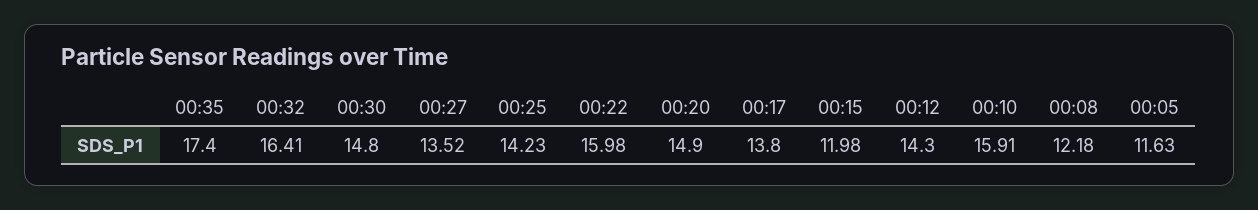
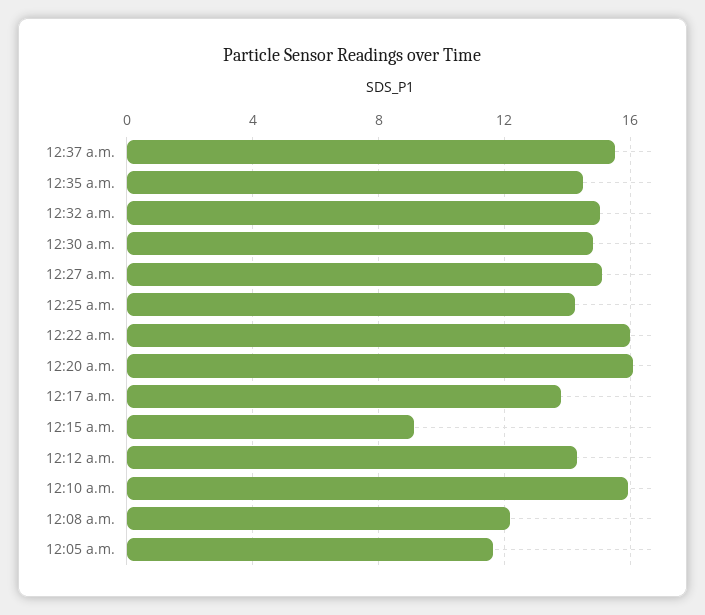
00:35: 17.4 -> 14.5
00:32: 16.41 -> 15
00:27: 13.52 -> 15
00:20: 14.9 -> 16
00:15: 11.98 -> 9
12:37 a.m.: none -> 15.5

